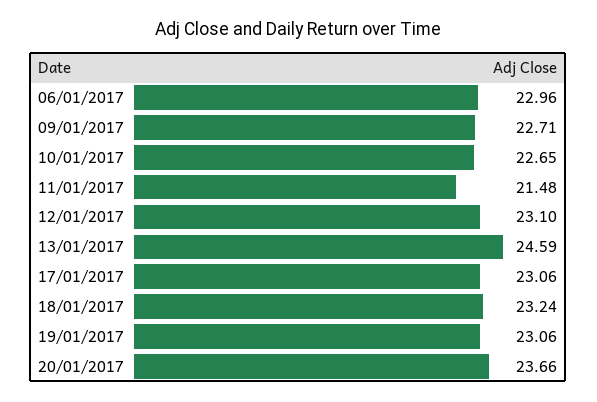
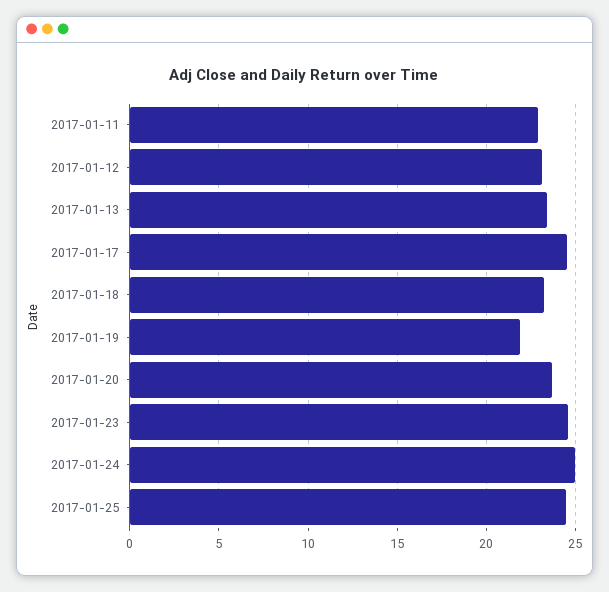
06/01/2017: 22.96 -> none
09/01/2017: 22.71 -> none
10/01/2017: 22.65 -> none
11/01/2017: 21.48 -> 23
13/01/2017: 24.59 -> 23.5
17/01/2017: 23.06 -> 24.5
19/01/2017: 23.06 -> 22
2017-01-23: none -> 24.5
2017-01-24: none -> 25
2017-01-25: none -> 24.5

